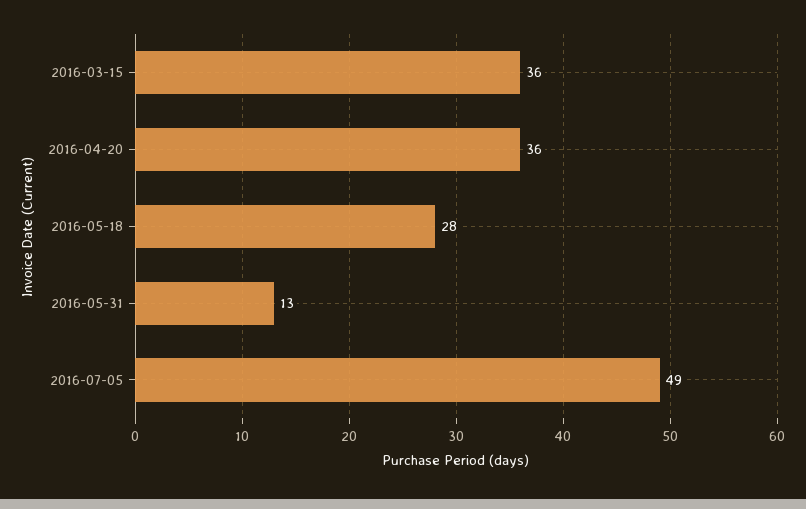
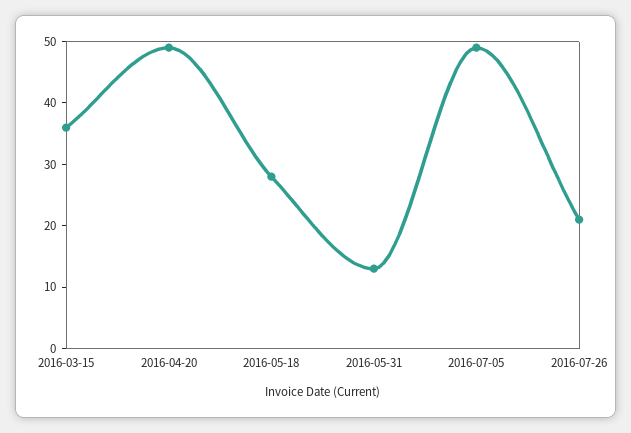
2016-04-20: 36 -> 50
2016-07-26: none -> 20

